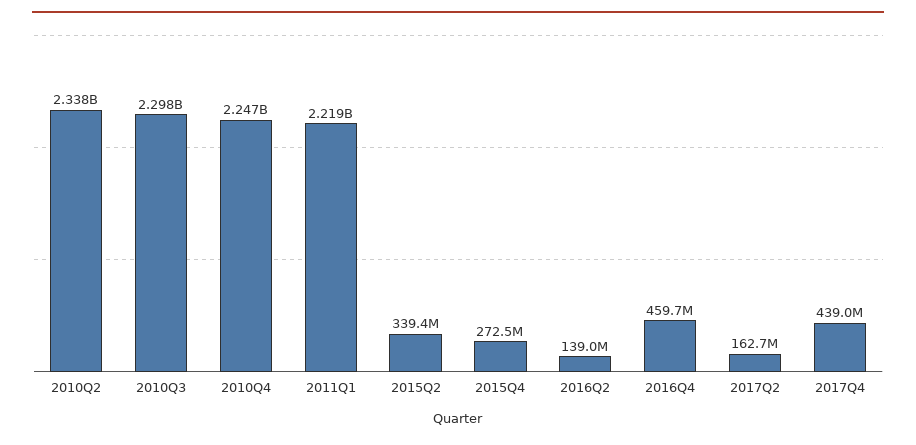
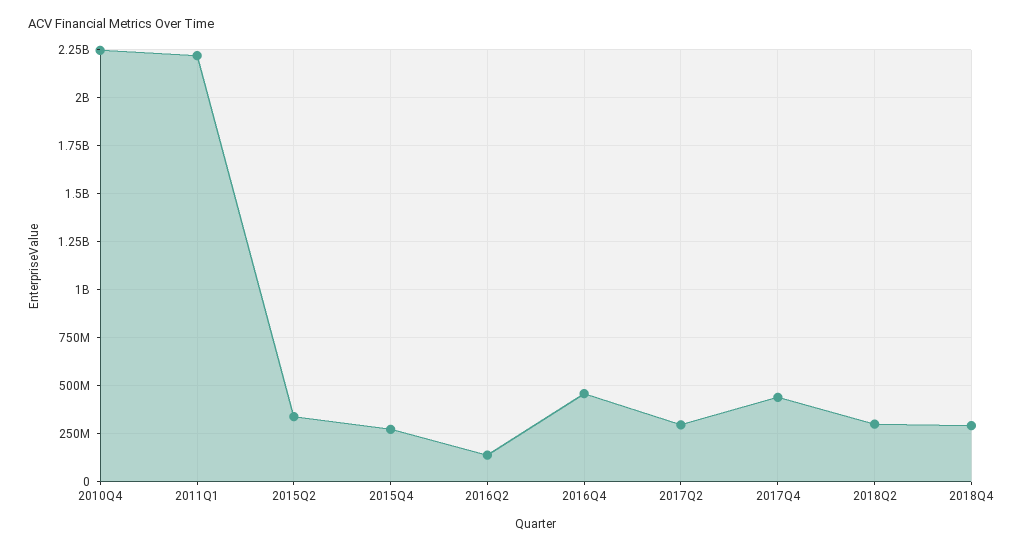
2010Q2: 2338000000 -> none
2010Q3: 2298000000 -> none
2017Q2: 162700000 -> 300000000
2018Q2: none -> 300000000
2018Q4: none -> 300000000

